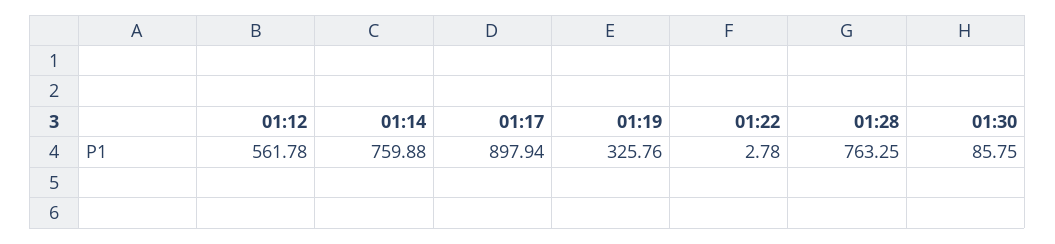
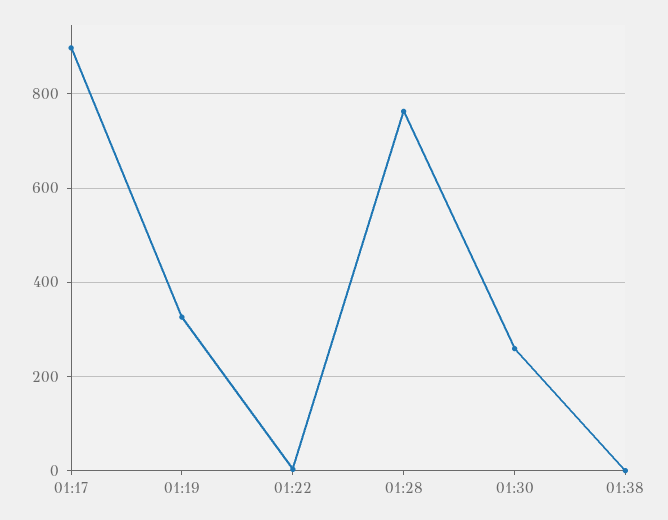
01:12: 561.78 -> none
01:14: 759.88 -> none
01:30: 85.75 -> 260
01:38: none -> 0

